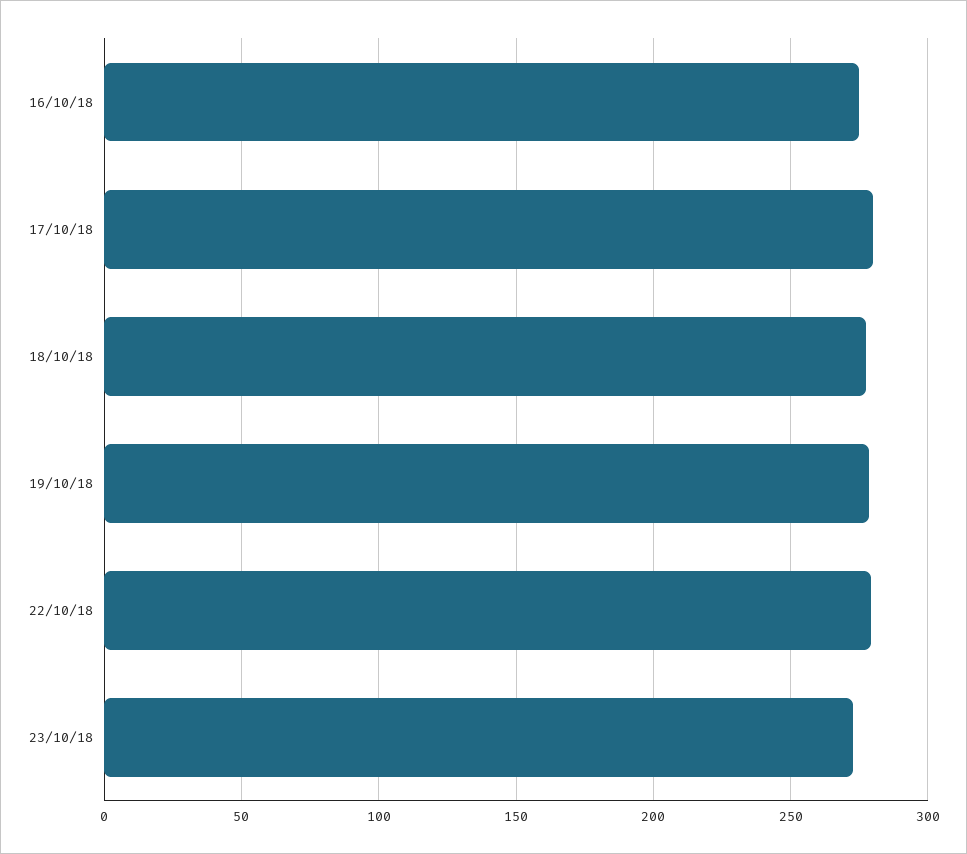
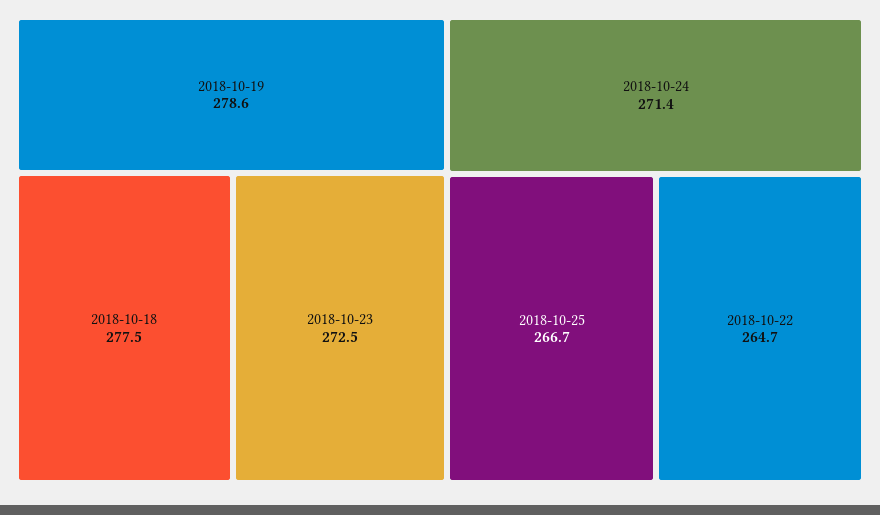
16/10/18: 275 -> none
17/10/18: 280 -> none
22/10/18: 280 -> 264.7
2018-10-24: none -> 271.4
2018-10-25: none -> 266.7

